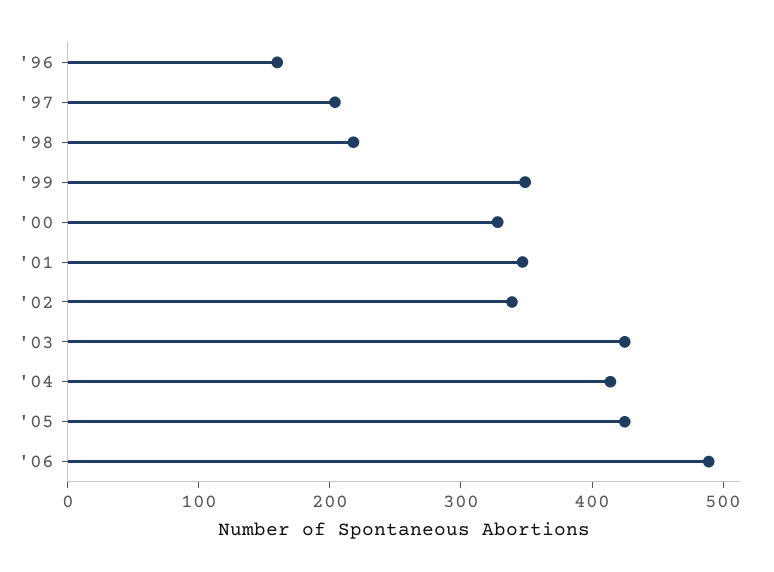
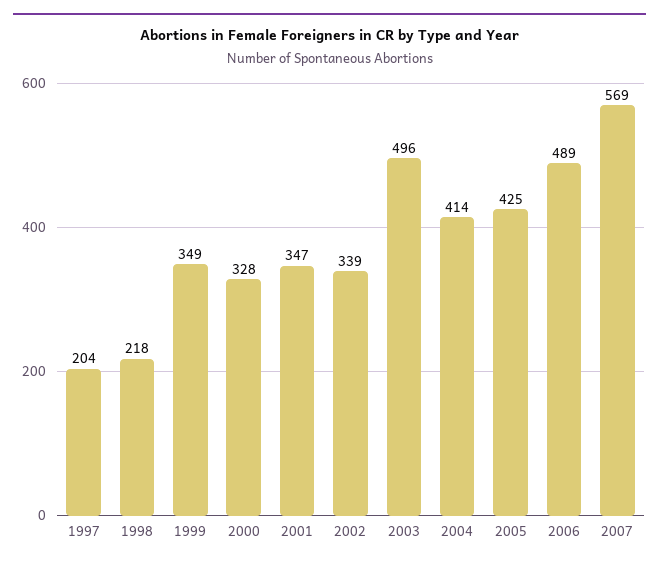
'96: 160 -> none
'03: 420 -> 496
2007: none -> 569

